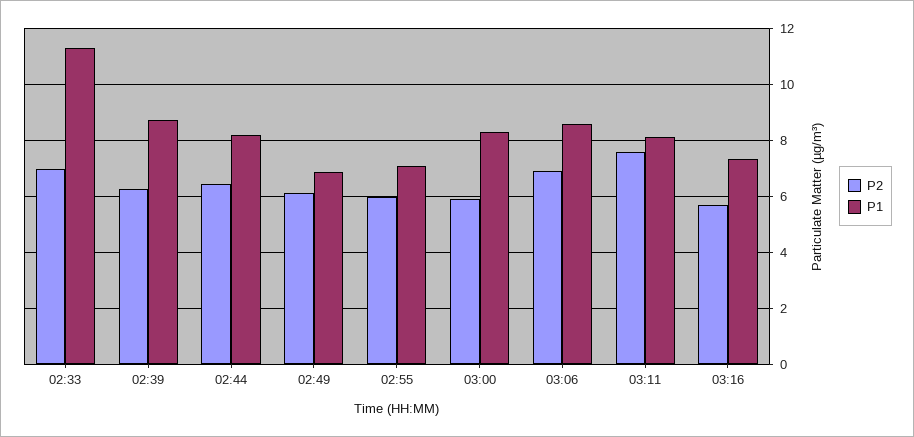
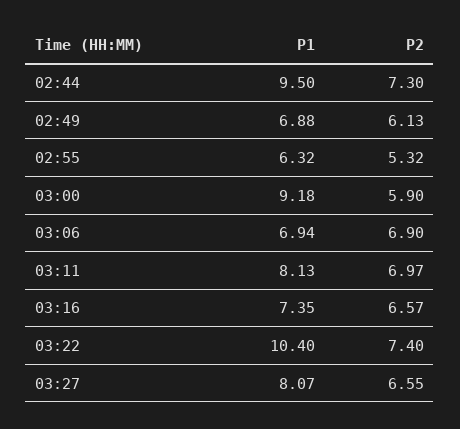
P2, 02:33: 7 -> none
P1, 02:33: 11.25 -> none
P2, 02:39: 6.25 -> none
P1, 02:39: 8.75 -> none
P2, 02:44: 6.5 -> 7.3
P1, 02:44: 8.25 -> 9.5
P2, 02:55: 6 -> 5.32
P1, 02:55: 7 -> 6.32
P1, 03:00: 8.25 -> 9.18
P1, 03:06: 8.5 -> 6.94
P2, 03:11: 7.5 -> 6.97
P2, 03:16: 5.75 -> 6.57
P1, 03:22: none -> 10.4
P2, 03:22: none -> 7.4
P1, 03:27: none -> 8.07
P2, 03:27: none -> 6.55

